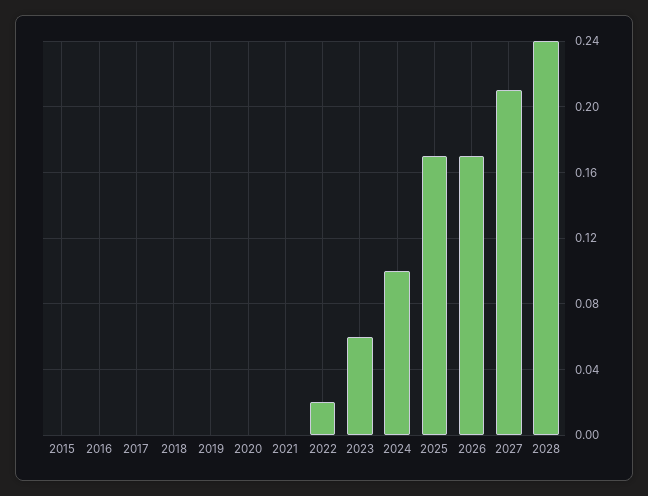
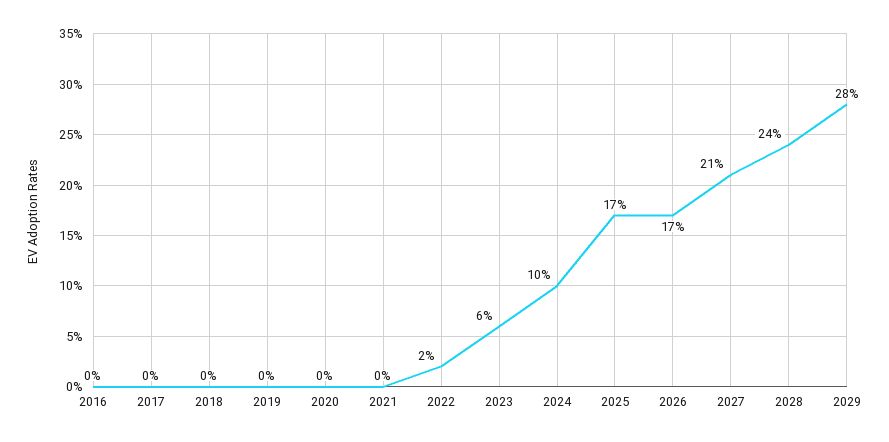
2015: 0 -> none
2029: none -> 0.28

